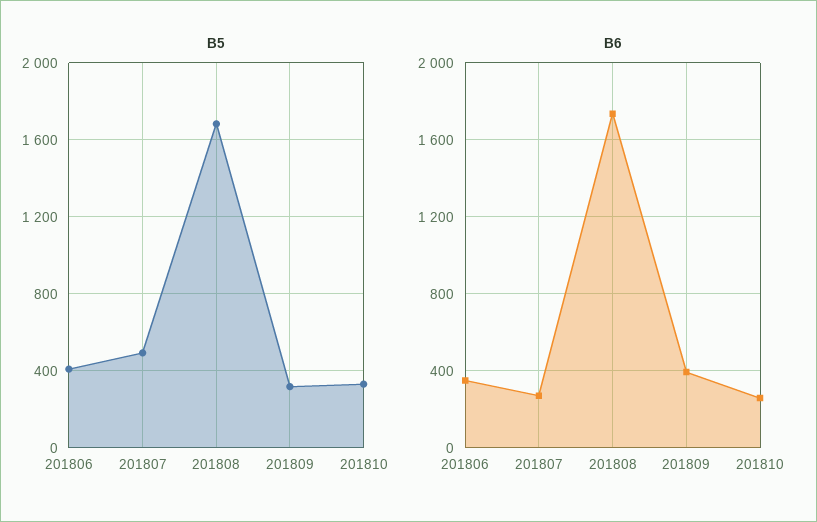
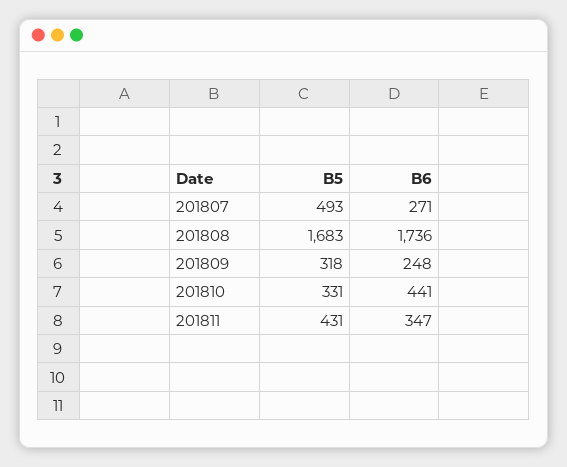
B5, 201806: 400 -> none
B6, 201806: 350 -> none
B6, 201809: 400 -> 248
B6, 201810: 250 -> 441
B5, 201811: none -> 431
B6, 201811: none -> 347

